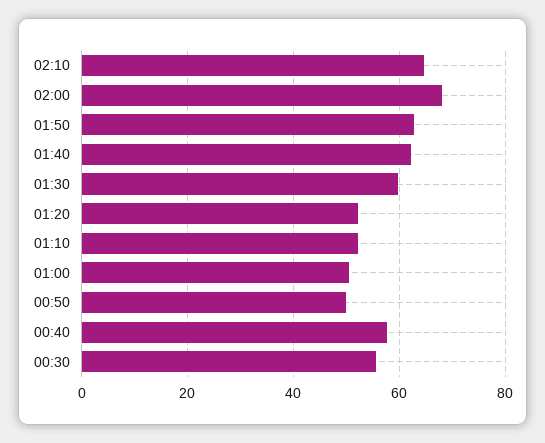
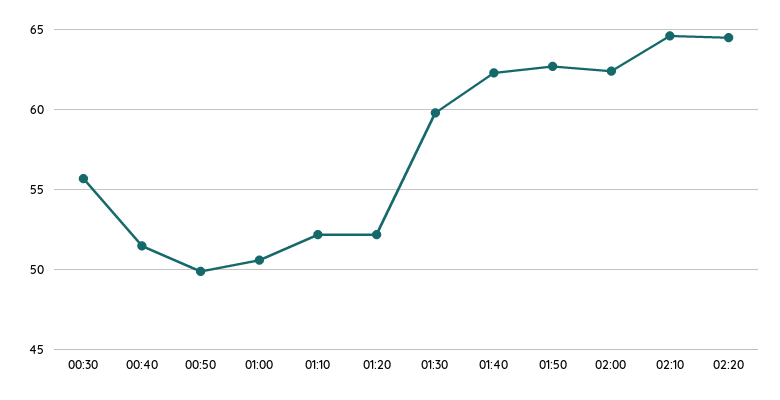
02:00: 68 -> 62.5
00:40: 58 -> 51.5
02:20: none -> 64.5

